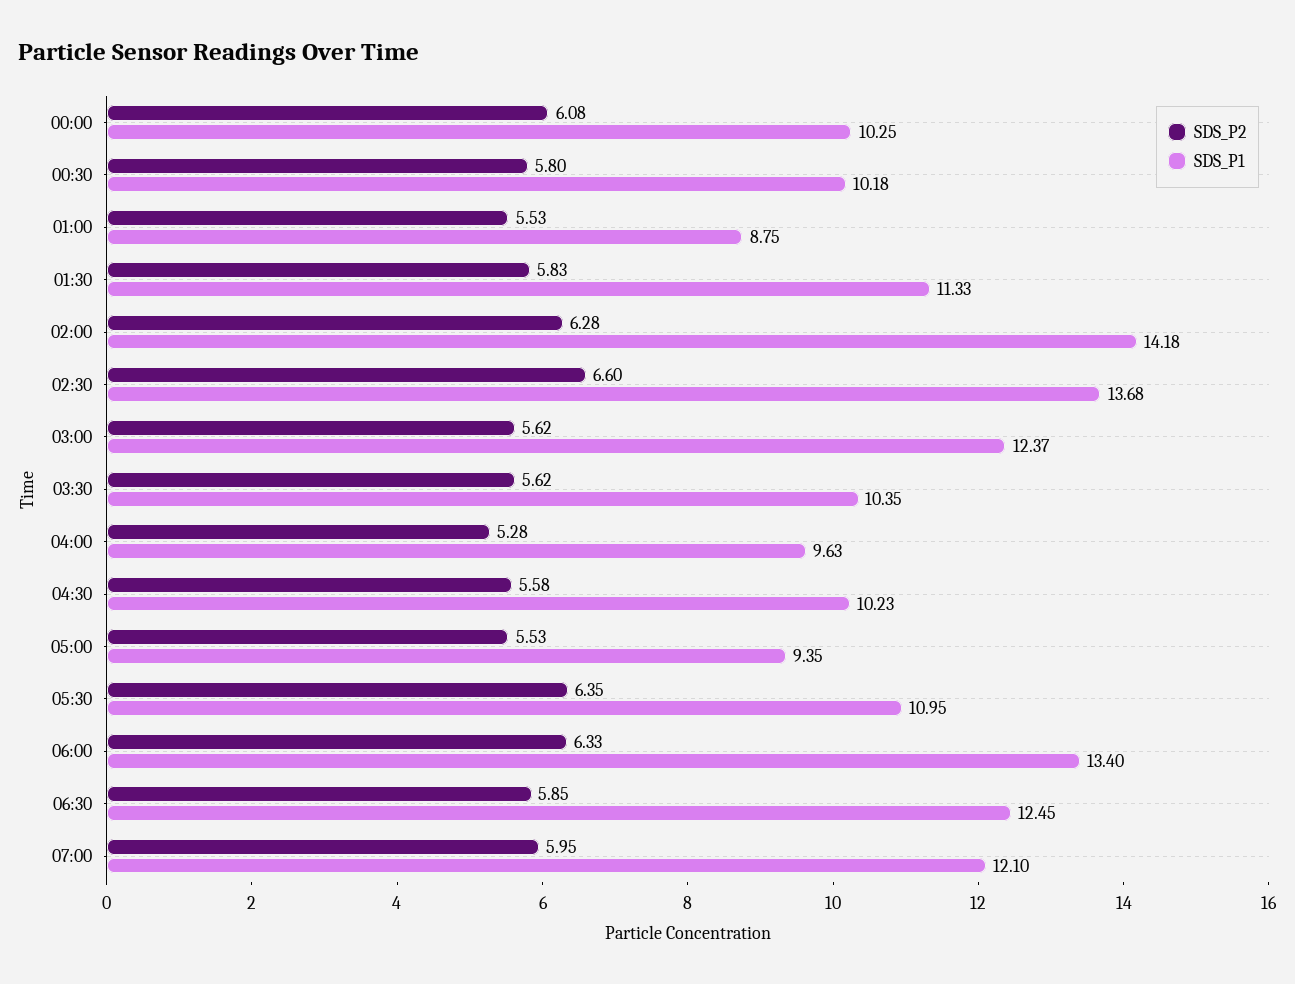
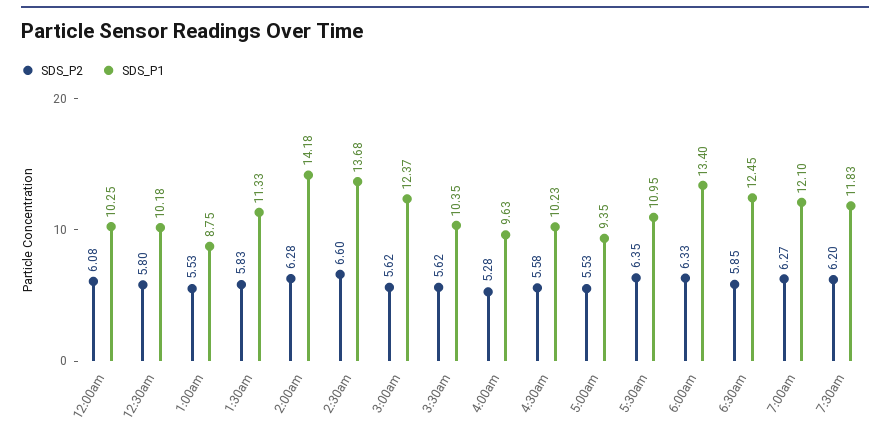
SDS_P2, 07:00: 5.95 -> 6.27
SDS_P2, 7:30am: none -> 6.2
SDS_P1, 7:30am: none -> 11.83

